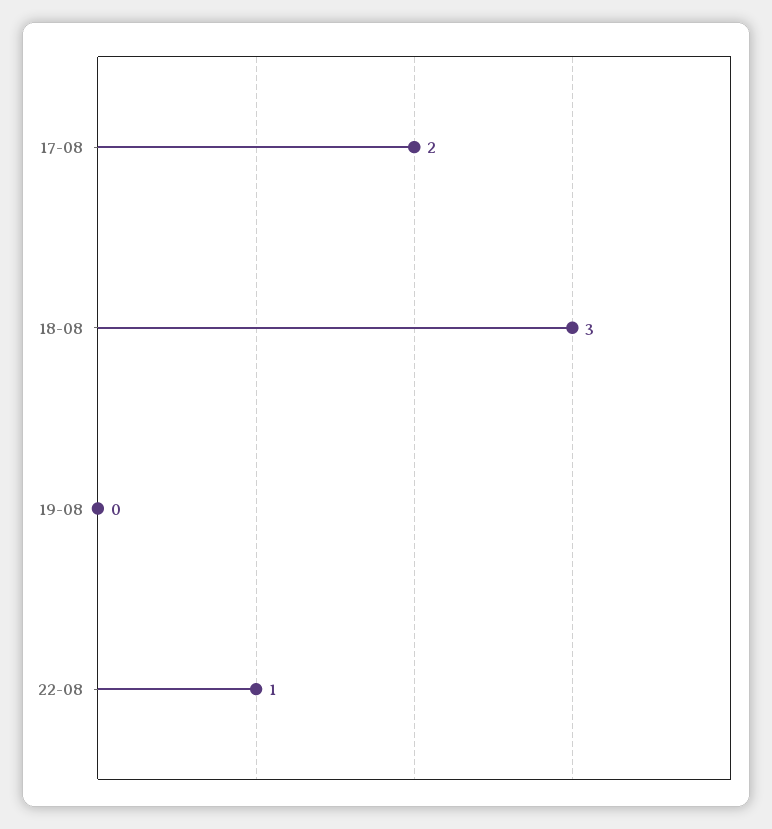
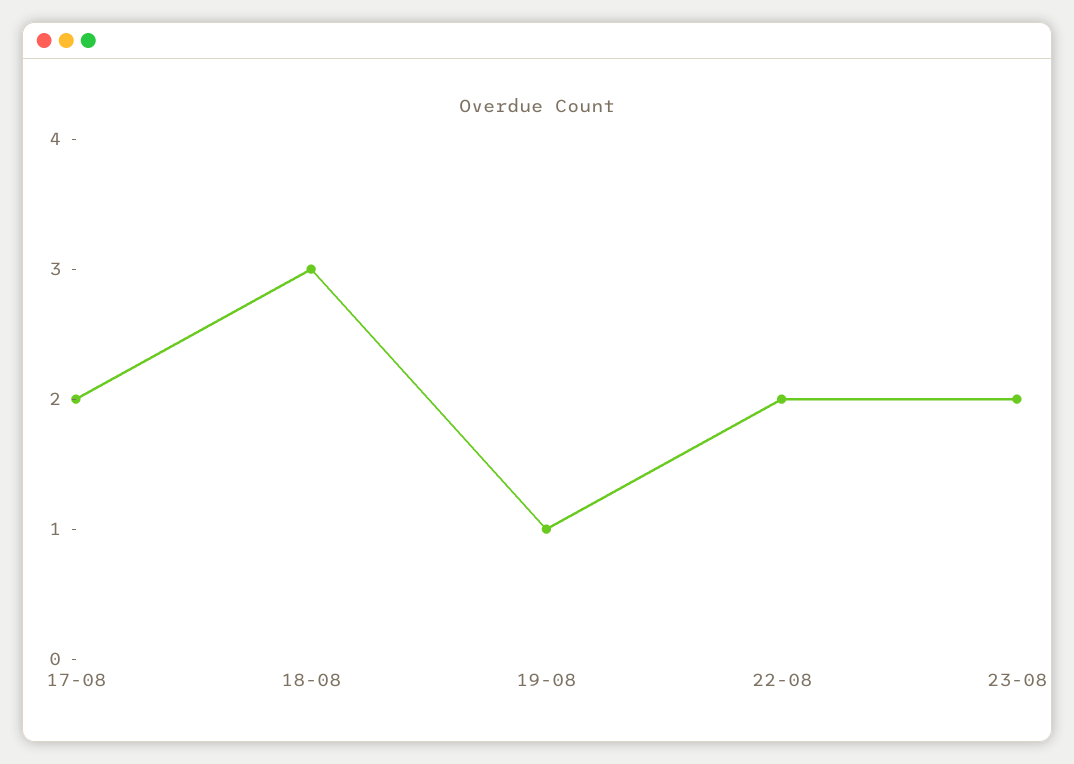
19-08: 0 -> 1
22-08: 1 -> 2
23-08: none -> 2

